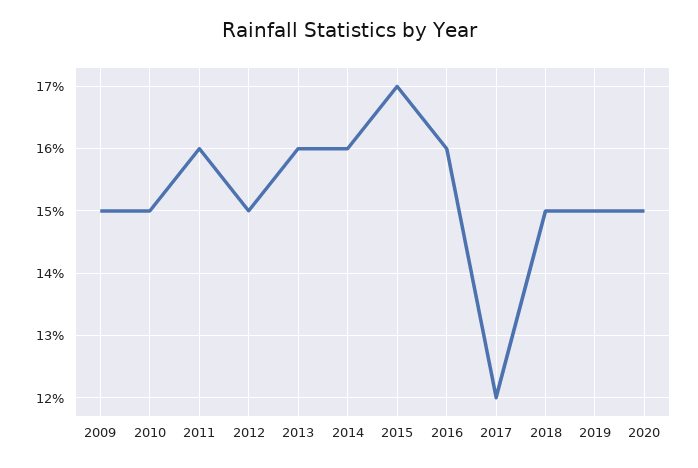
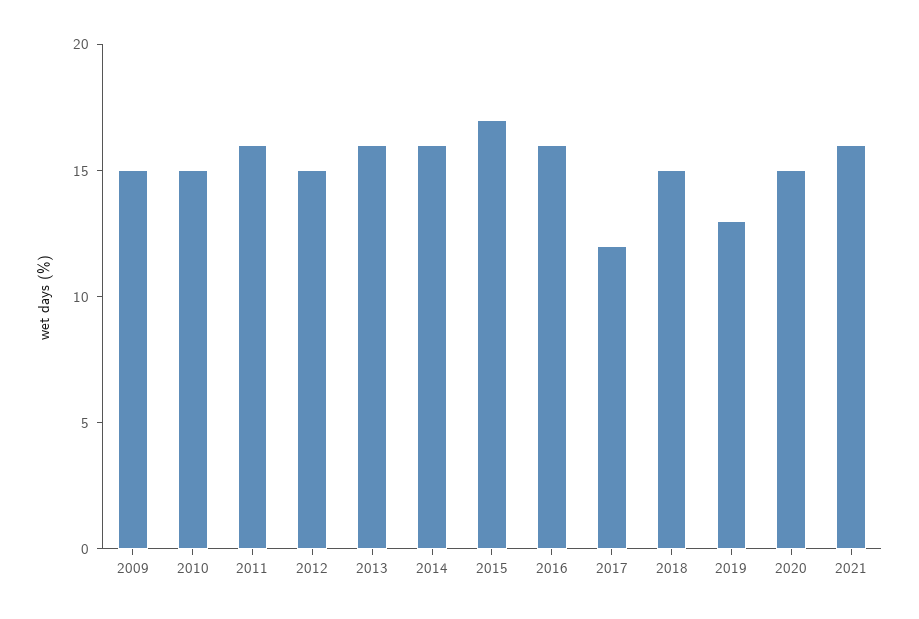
2019: 15 -> 13
2021: none -> 16

